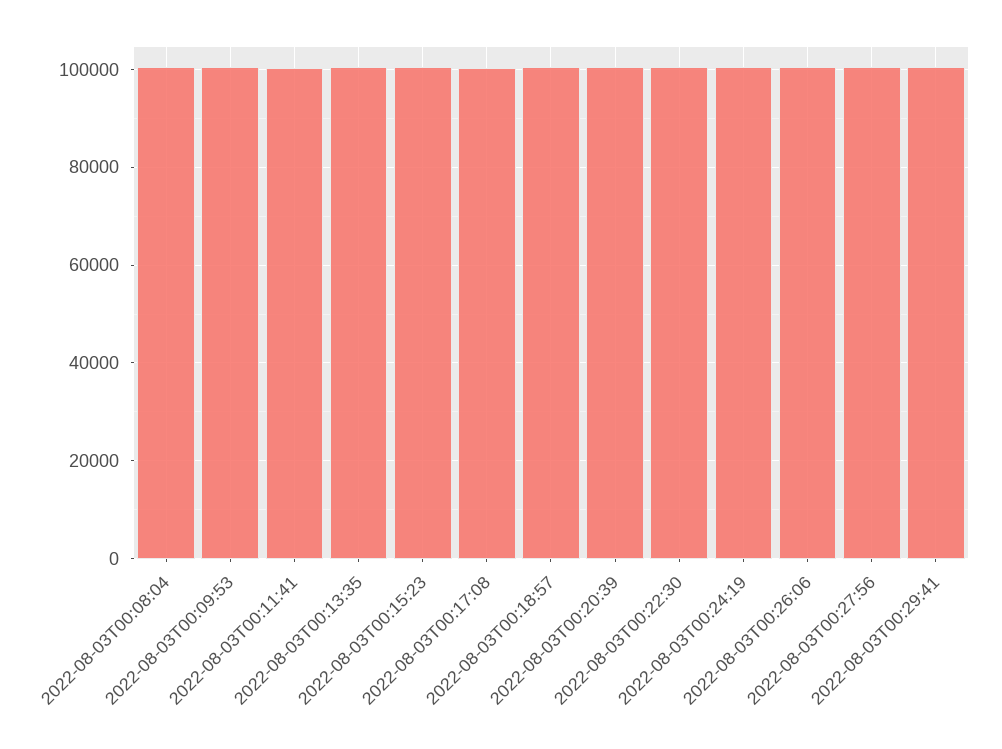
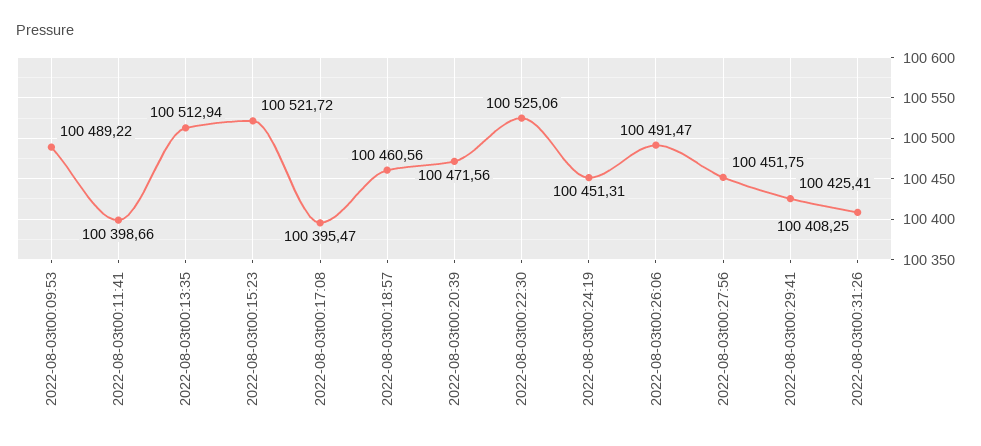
2022-08-03T00:08:04: 100000 -> none
2022-08-03t00:31:26: none -> 100408.25

